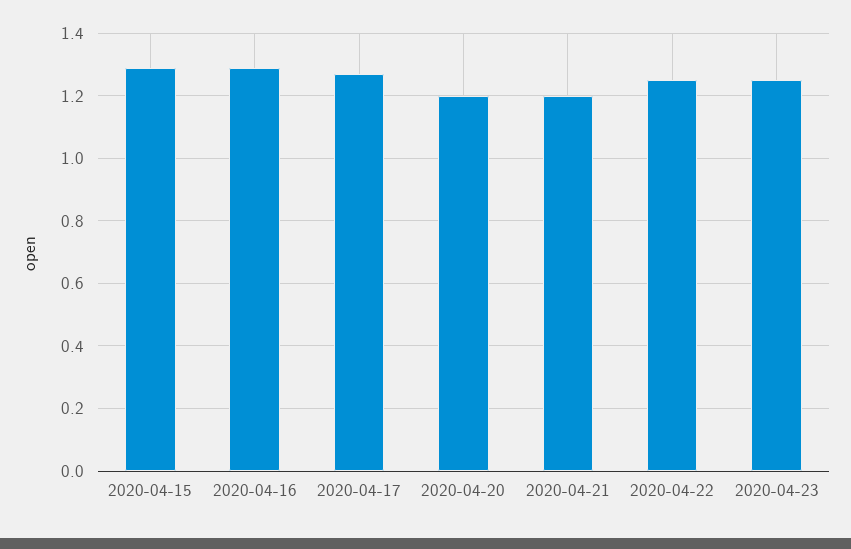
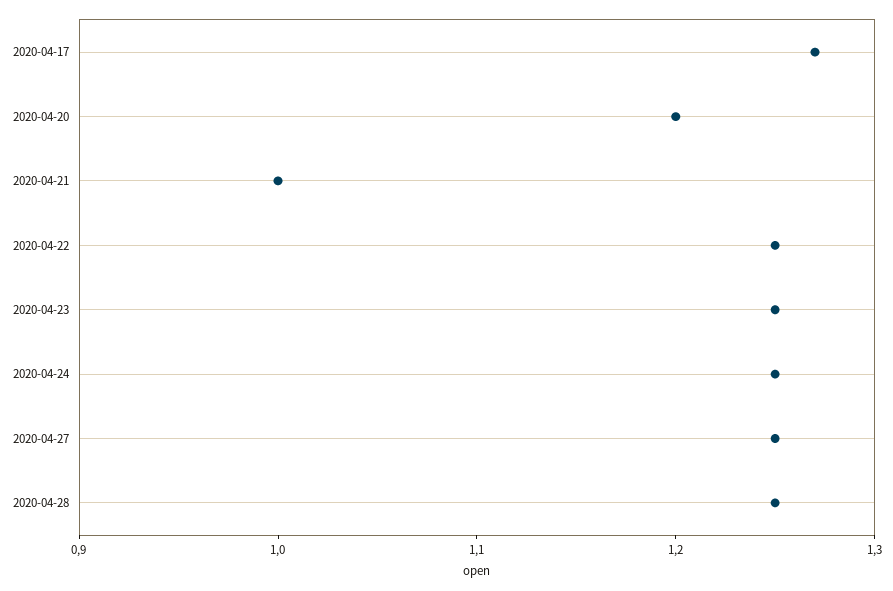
2020-04-15: 1.3 -> none
2020-04-16: 1.3 -> none
2020-04-21: 1.2 -> 1
2020-04-24: none -> 1.25
2020-04-27: none -> 1.25
2020-04-28: none -> 1.25

